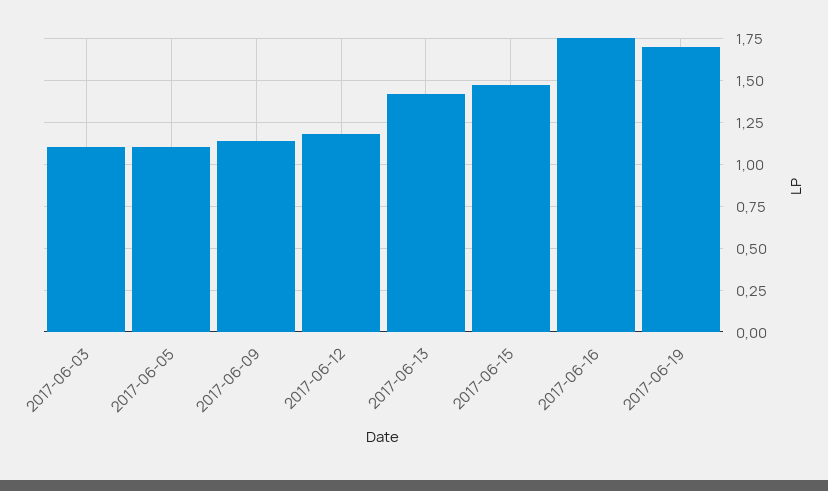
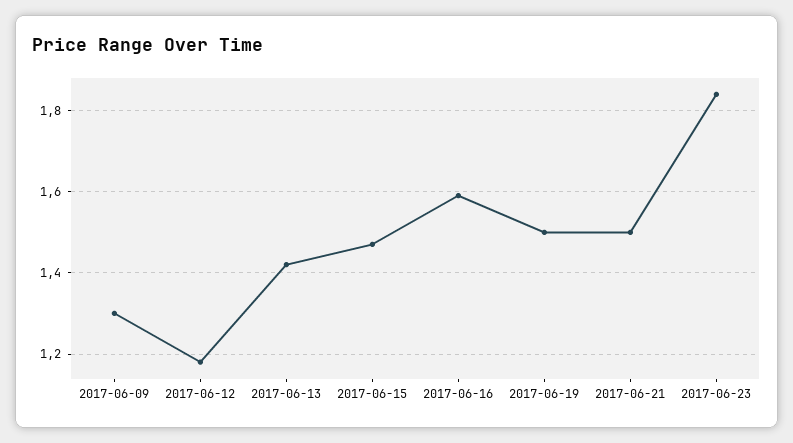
2017-06-03: 1.1 -> none
2017-06-05: 1.1 -> none
2017-06-09: 1.15 -> 1.3
2017-06-16: 1.75 -> 1.6
2017-06-19: 1.7 -> 1.5
2017-06-21: none -> 1.5
2017-06-23: none -> 1.85

